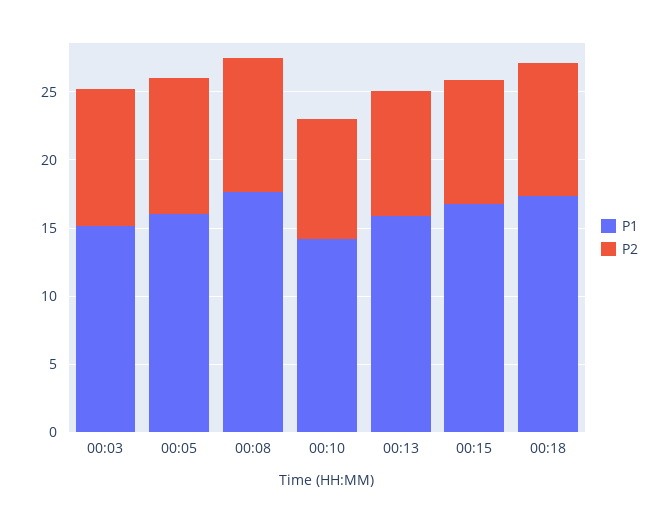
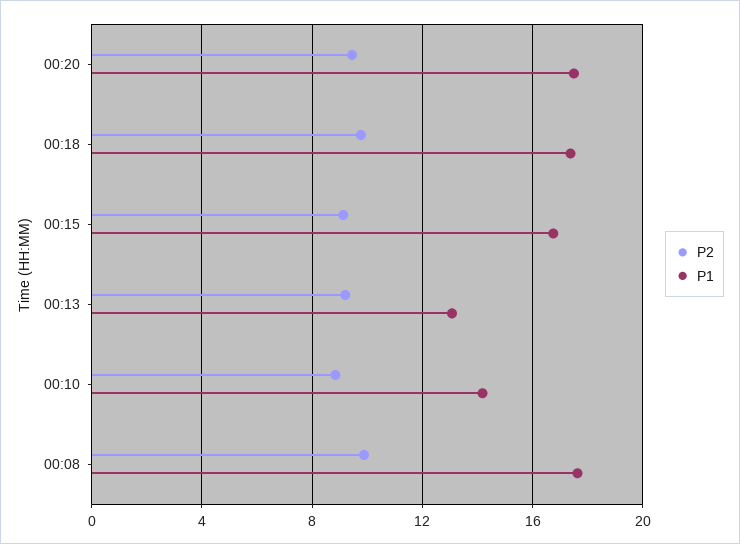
P1, 00:03: 15 -> none
P2, 00:03: 10 -> none
P1, 00:05: 16 -> none
P2, 00:05: 10 -> none
P1, 00:13: 16 -> 13
P2, 00:20: none -> 9.5
P1, 00:20: none -> 17.5

